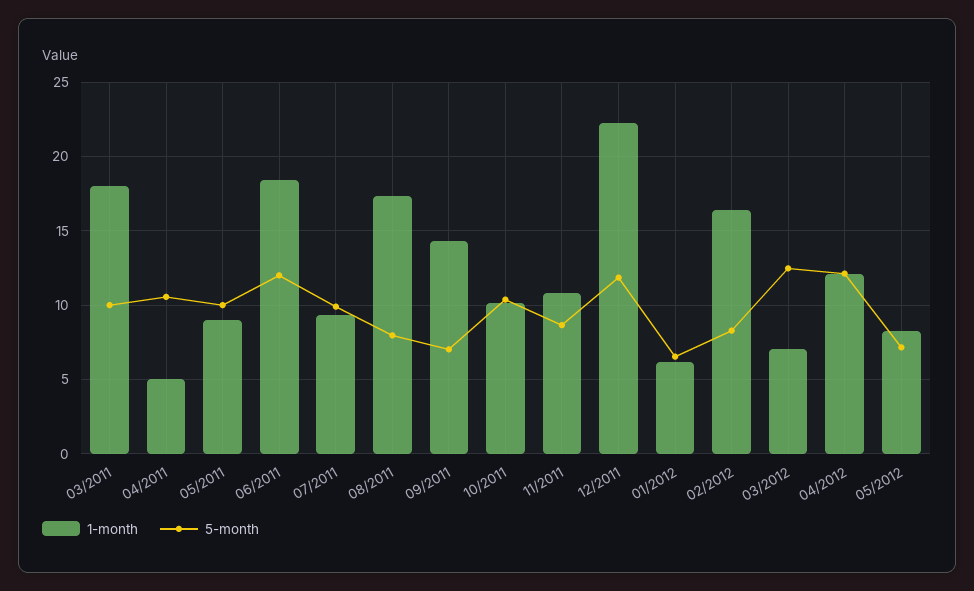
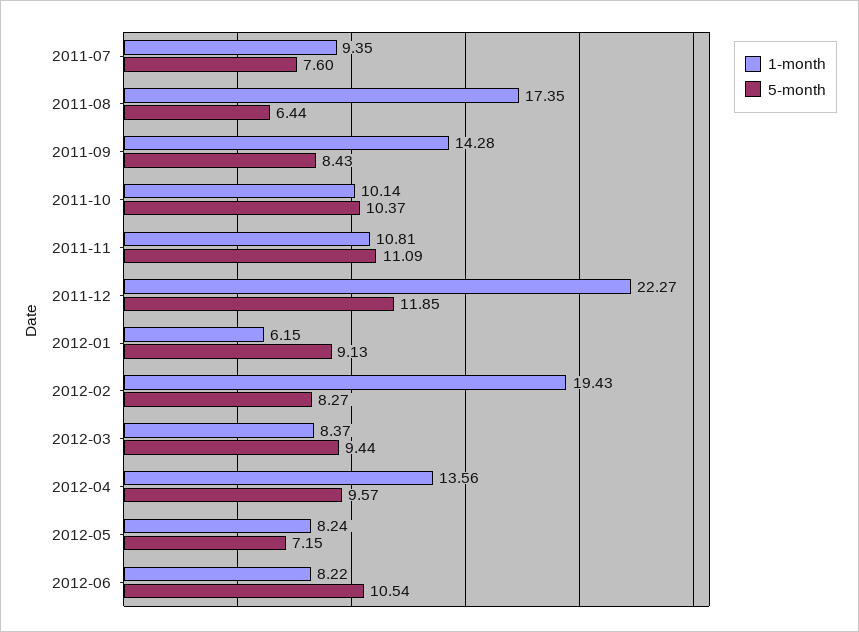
1-month, 03/2011: 18 -> none
5-month, 03/2011: 10 -> none
1-month, 04/2011: 5 -> none
5-month, 04/2011: 10.5 -> none
1-month, 05/2011: 9 -> none
5-month, 05/2011: 10 -> none
1-month, 06/2011: 18.5 -> none
5-month, 06/2011: 12 -> none
5-month, 07/2011: 10 -> 7.6
5-month, 08/2011: 8 -> 6.44
5-month, 09/2011: 7 -> 8.43
5-month, 11/2011: 8.5 -> 11.09
5-month, 01/2012: 6.5 -> 9.13
1-month, 02/2012: 16.5 -> 19.43
1-month, 03/2012: 7 -> 8.37
5-month, 03/2012: 12.5 -> 9.44
1-month, 04/2012: 12 -> 13.56
5-month, 04/2012: 12 -> 9.57
1-month, 2012-06: none -> 8.22
5-month, 2012-06: none -> 10.54

